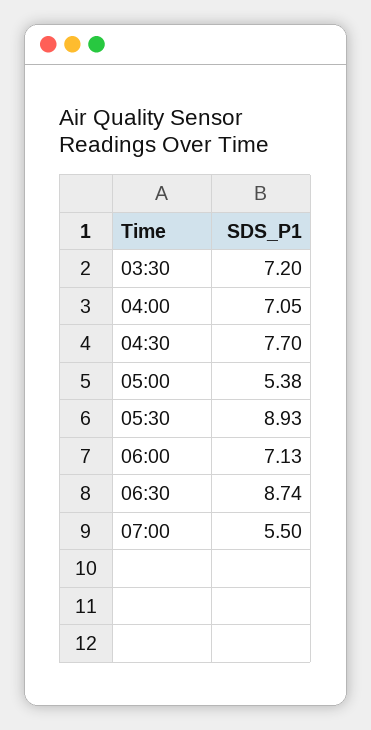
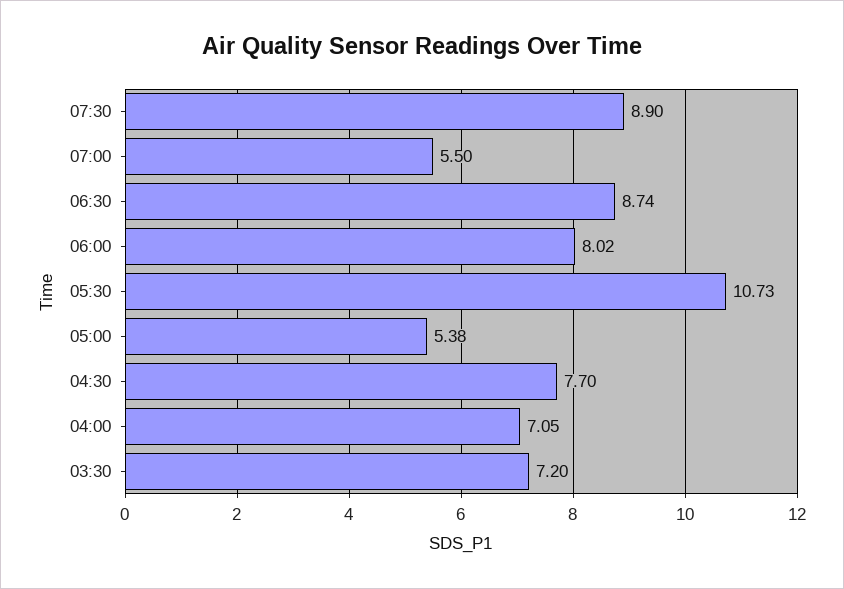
05:30: 8.93 -> 10.73
06:00: 7.13 -> 8.02
07:30: none -> 8.9

